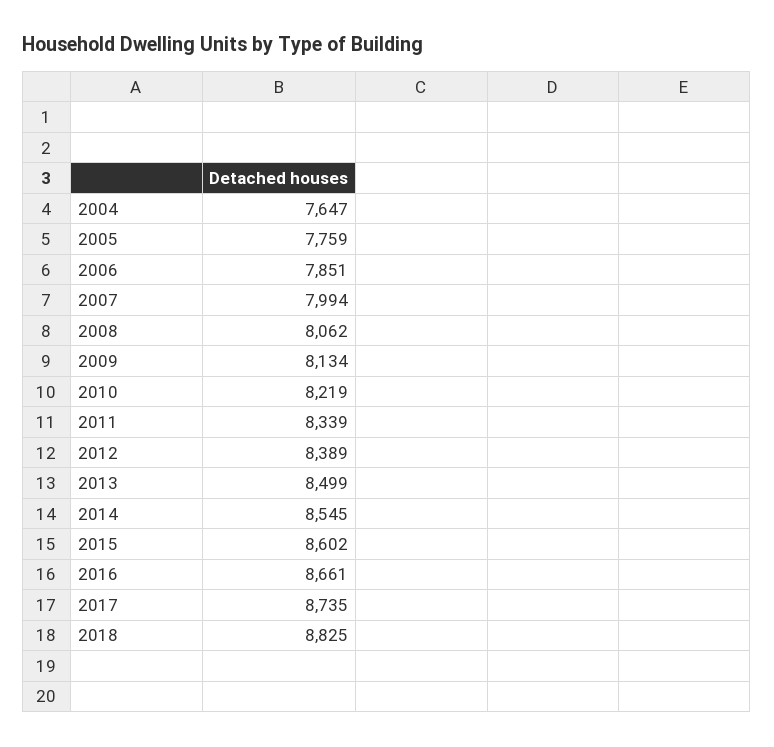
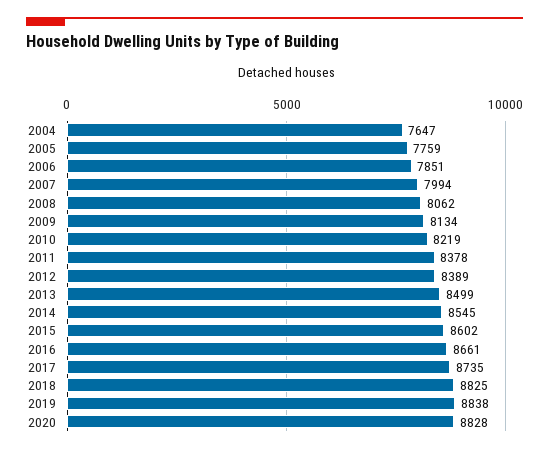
2011: 8339 -> 8378
2019: none -> 8838
2020: none -> 8828

